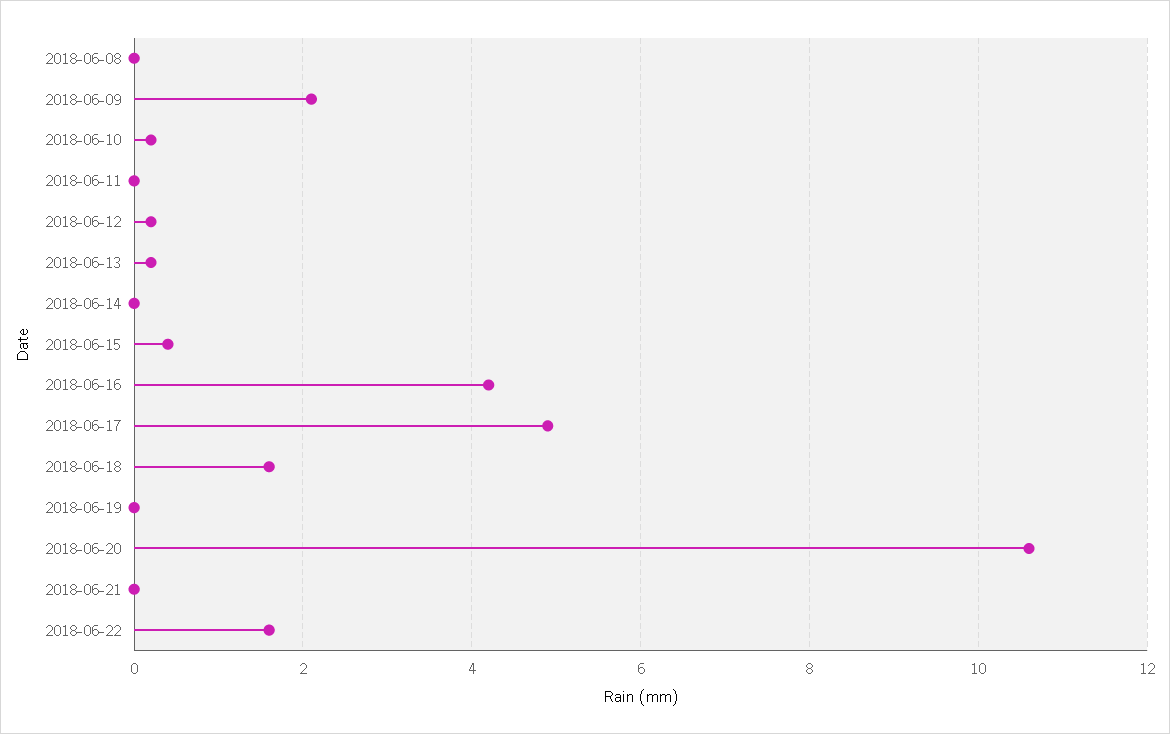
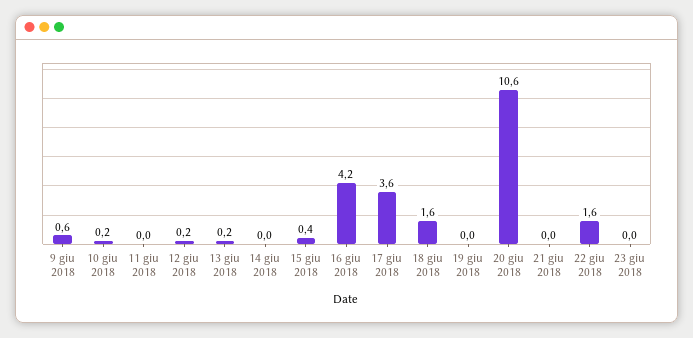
2018-06-08: 0 -> none
2018-06-09: 2 -> 0.6
2018-06-17: 5 -> 3.6
23 giu 2018: none -> 0

